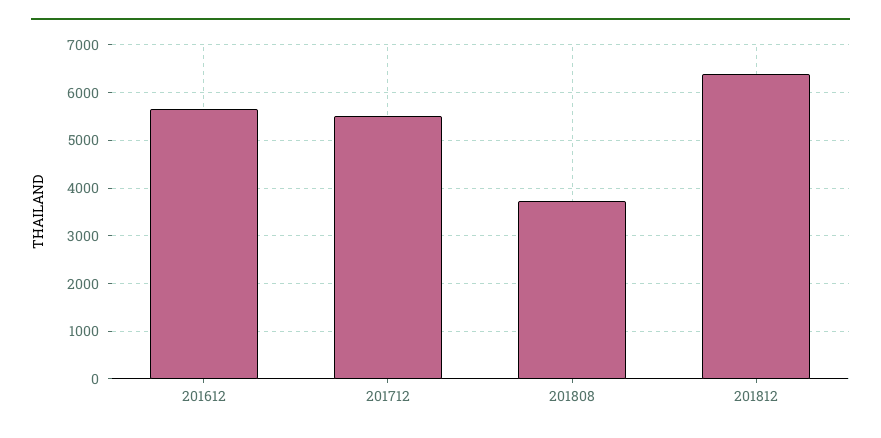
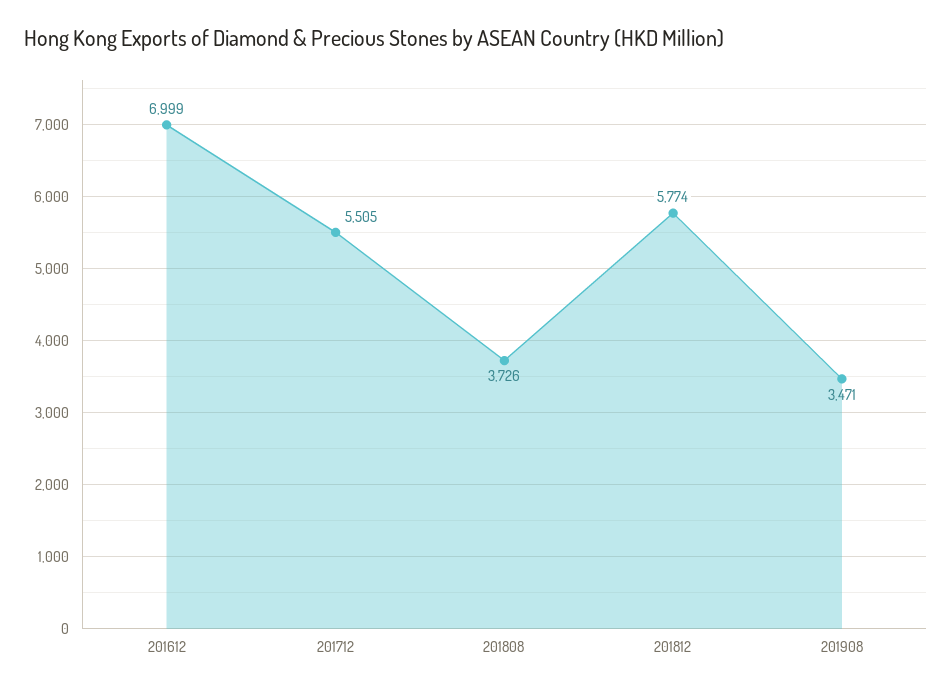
201612: 5600 -> 6999
201812: 6400 -> 5774
201908: none -> 3471

